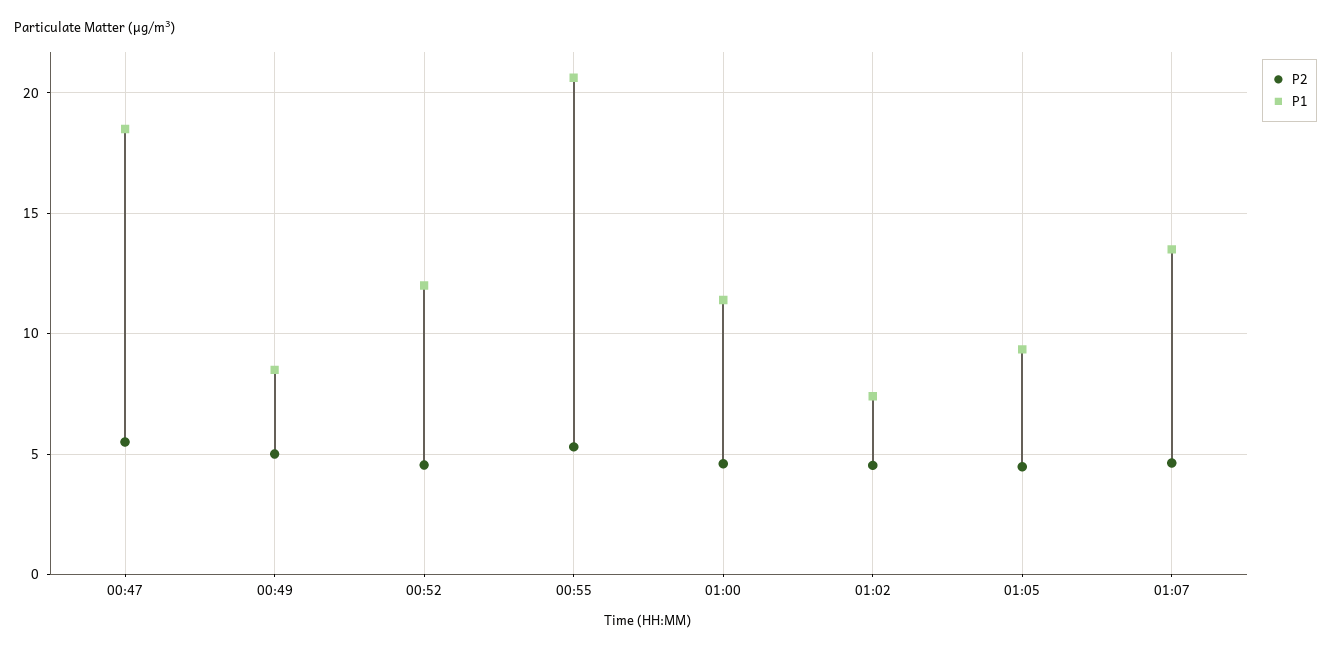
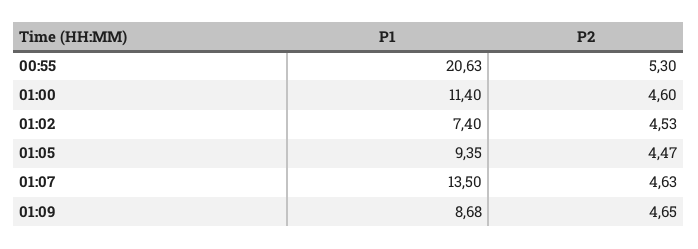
P2, 00:47: 5.5 -> none
P1, 00:47: 18.5 -> none
P2, 00:49: 5 -> none
P1, 00:49: 8.5 -> none
P2, 00:52: 4.5 -> none
P1, 00:52: 12 -> none
P1, 01:09: none -> 8.68
P2, 01:09: none -> 4.65

